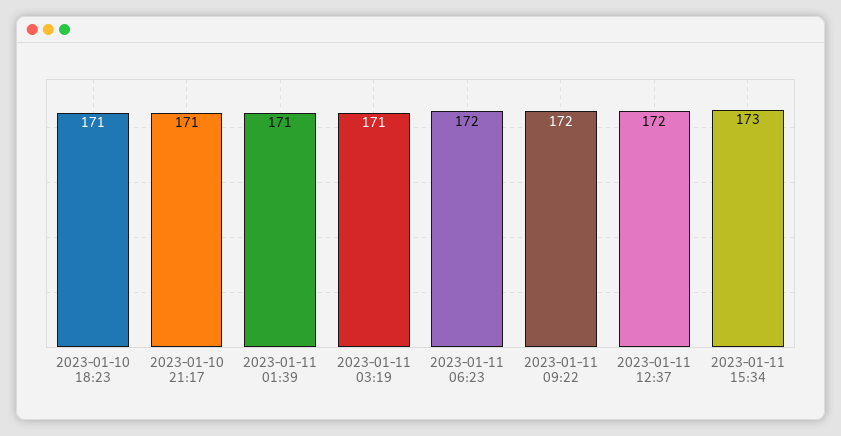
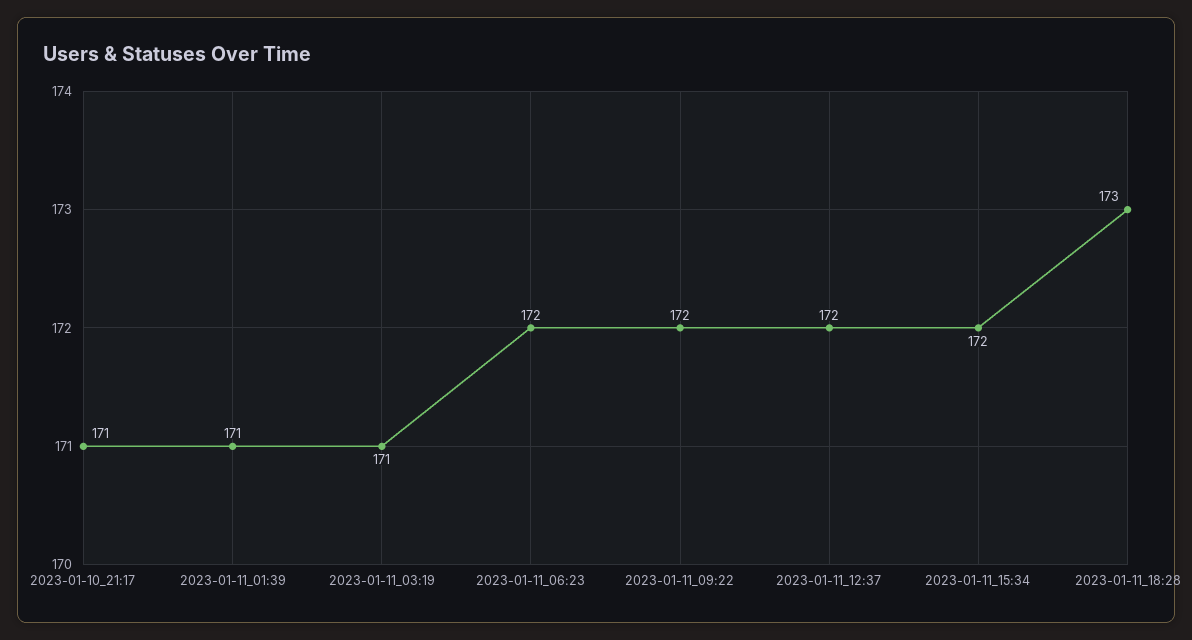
2023-01-10 18:23: 171 -> none
2023-01-11 15:34: 173 -> 172
2023-01-11_18:28: none -> 173

